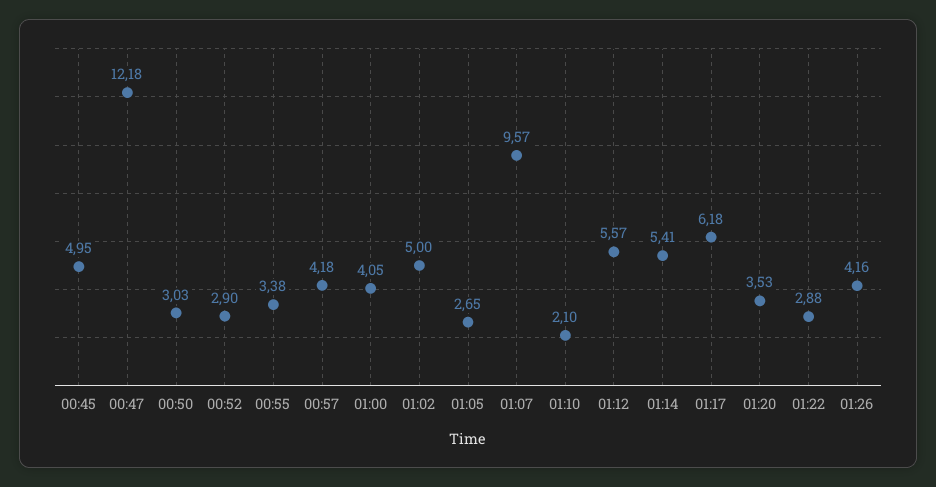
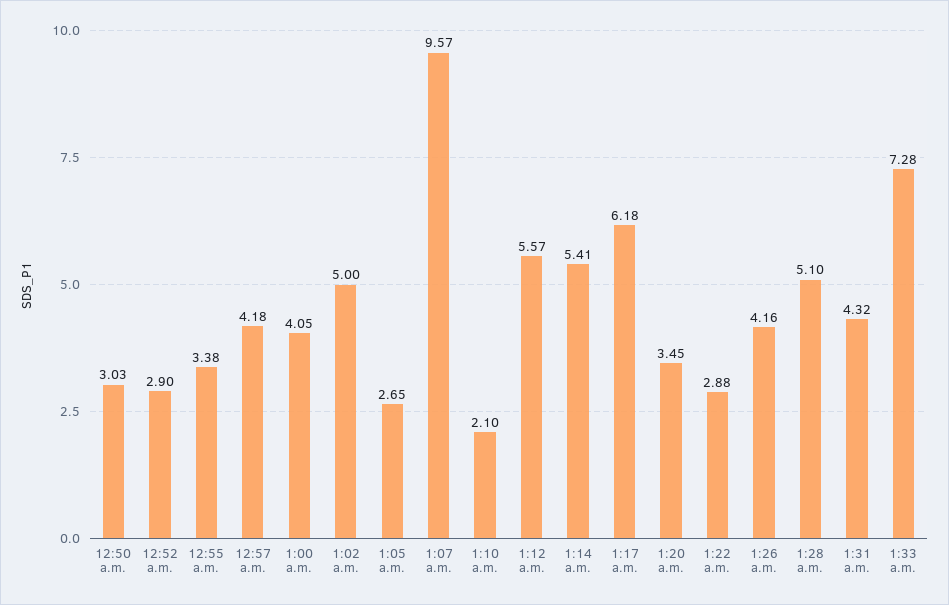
00:45: 4.95 -> none
00:47: 12.18 -> none
01:20: 3.53 -> 3.45
1:28 a.m.: none -> 5.1
1:31 a.m.: none -> 4.32
1:33 a.m.: none -> 7.28

